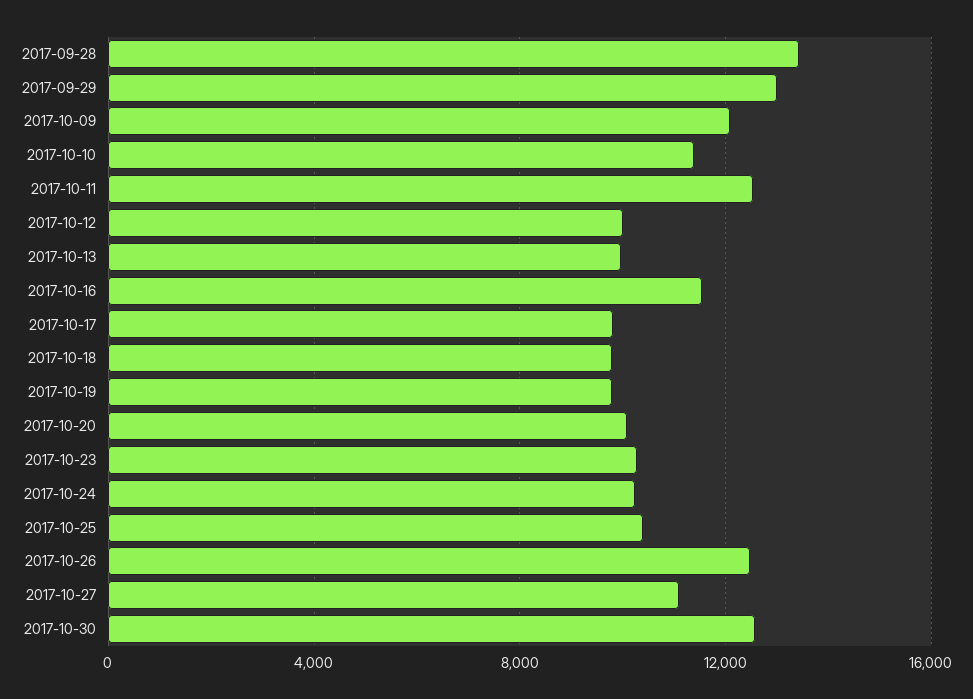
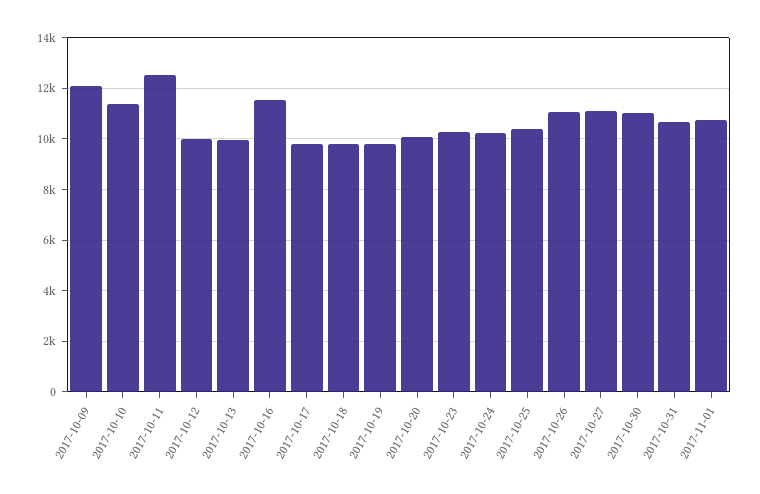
2017-09-28: 13500 -> none
2017-09-29: 13000 -> none
2017-10-26: 12500 -> 11000
2017-10-30: 12500 -> 11000
2017-10-31: none -> 10750
2017-11-01: none -> 10750

